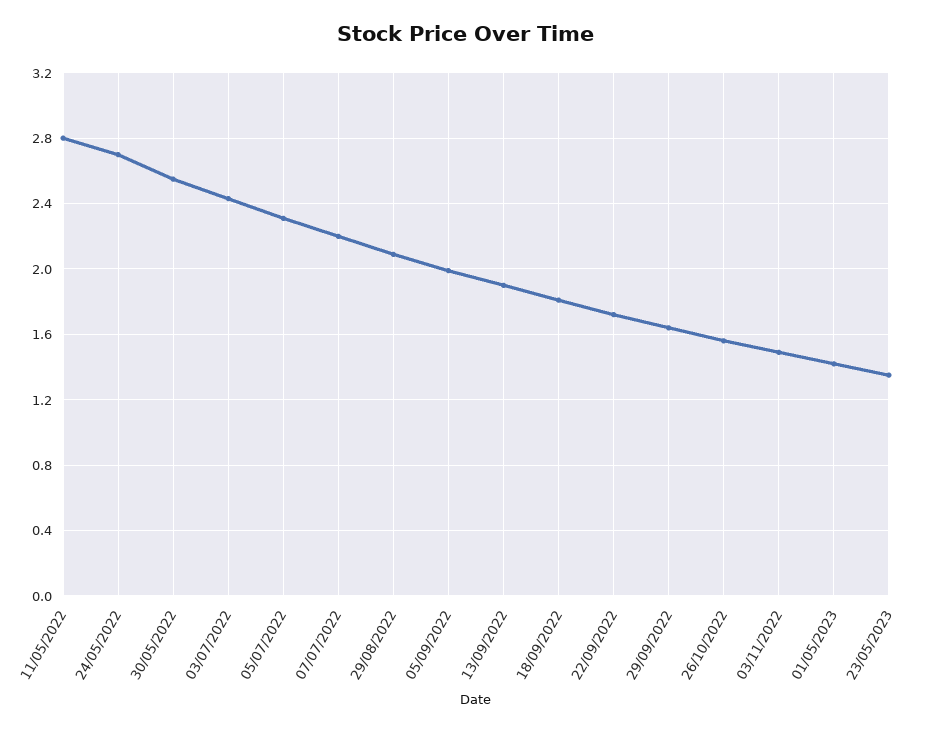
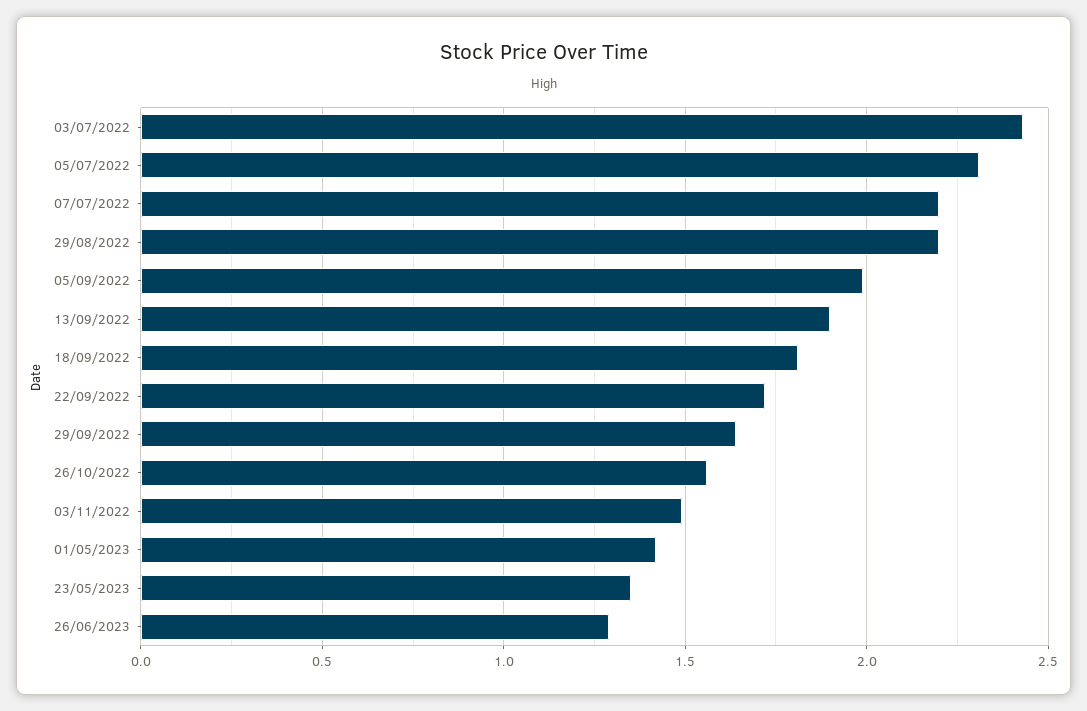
11/05/2022: 2.8 -> none
24/05/2022: 2.7 -> none
30/05/2022: 2.55 -> none
29/08/2022: 2.1 -> 2.2
26/06/2023: none -> 1.3

